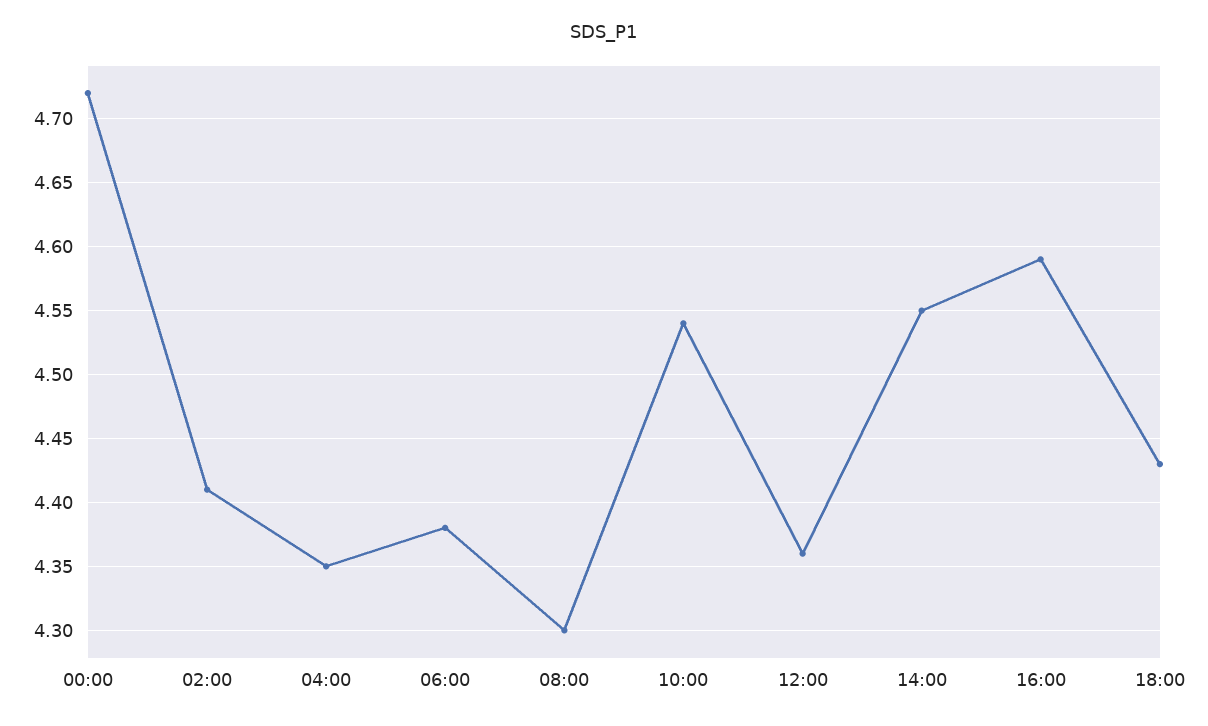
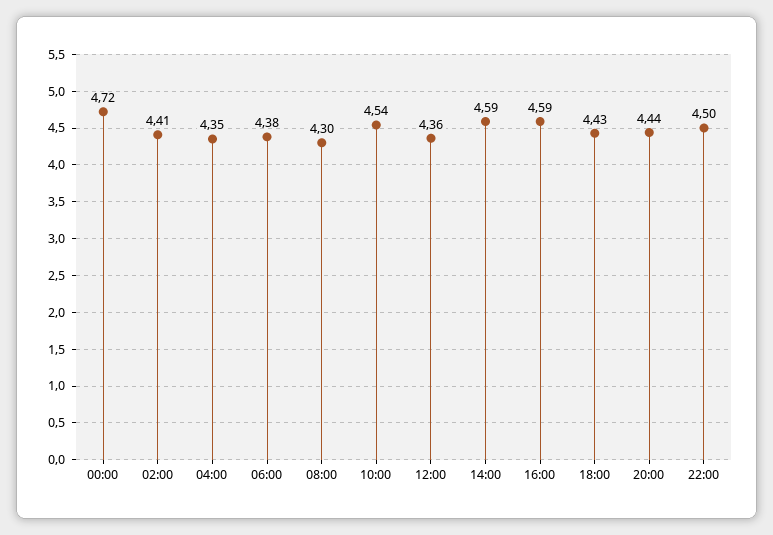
14:00: 4.55 -> 4.59
20:00: none -> 4.44
22:00: none -> 4.5

